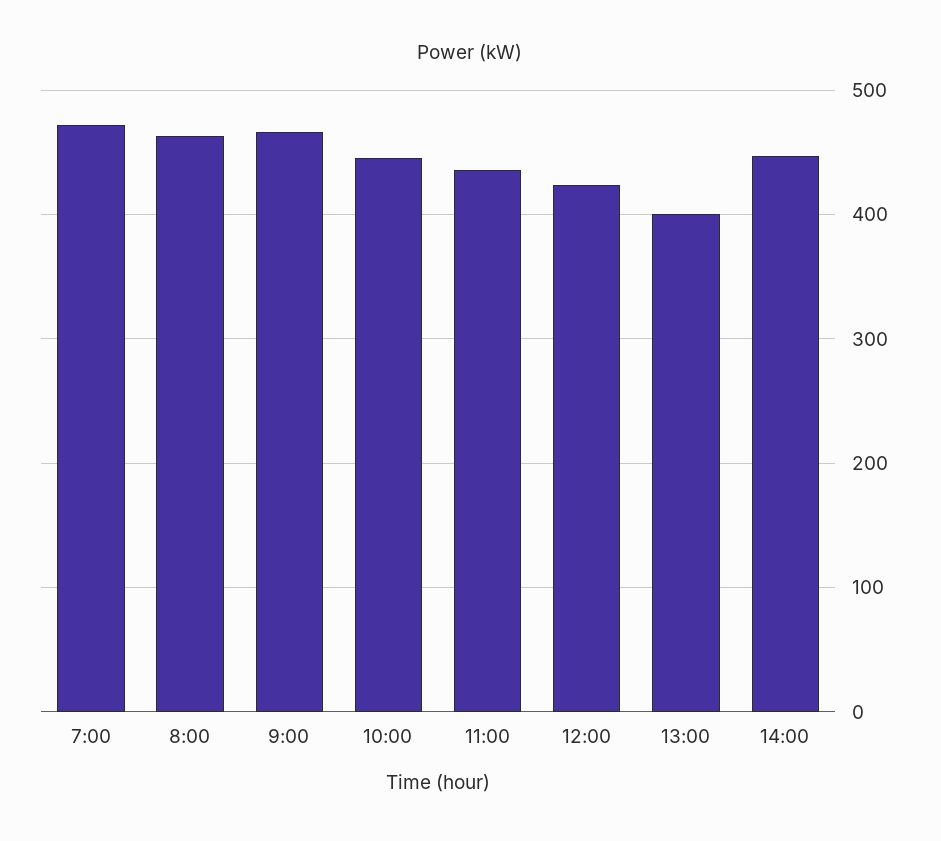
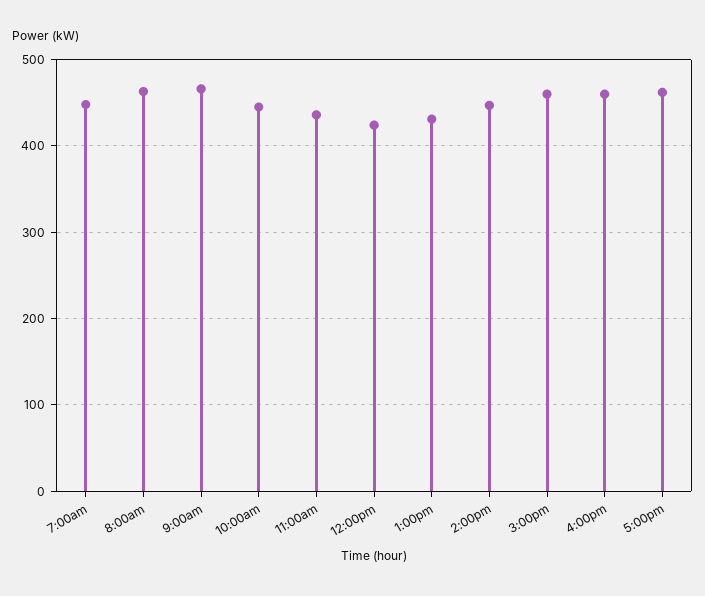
7:00: 470 -> 450
13:00: 400 -> 430
3:00pm: none -> 460
4:00pm: none -> 460
5:00pm: none -> 460

